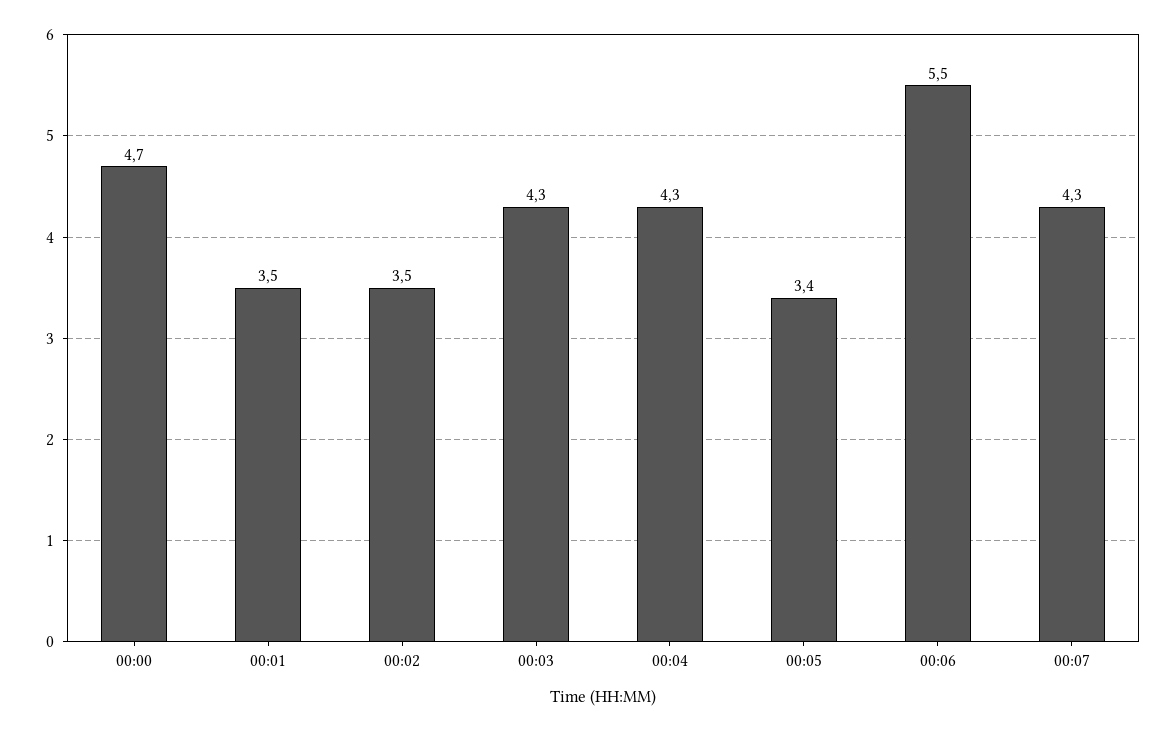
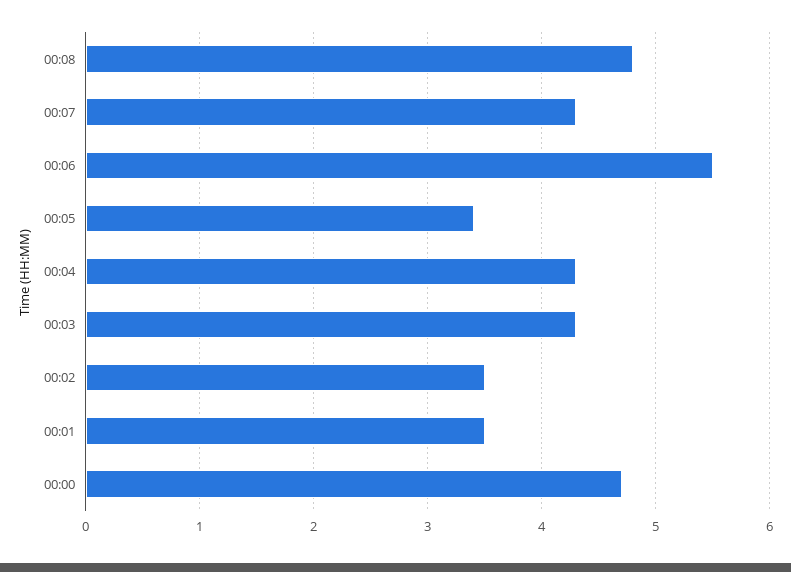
00:08: none -> 4.8

